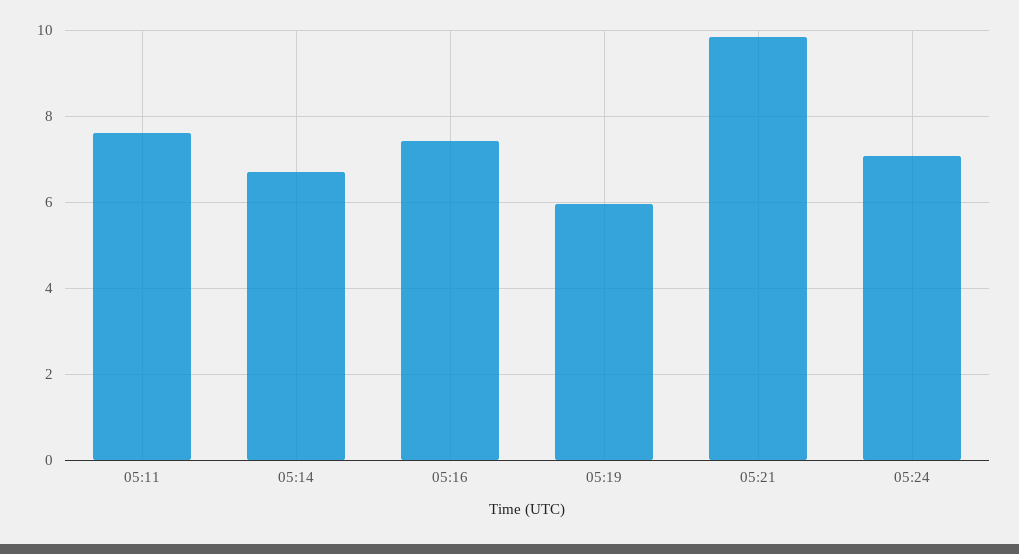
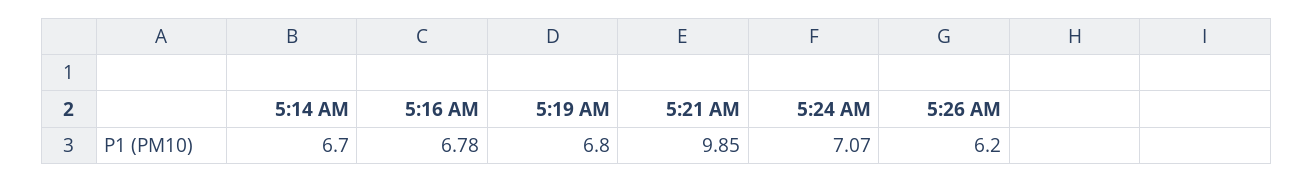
05:11: 7.6 -> none
05:16: 7.4 -> 6.78
05:19: 6 -> 6.8
5:26 AM: none -> 6.2

